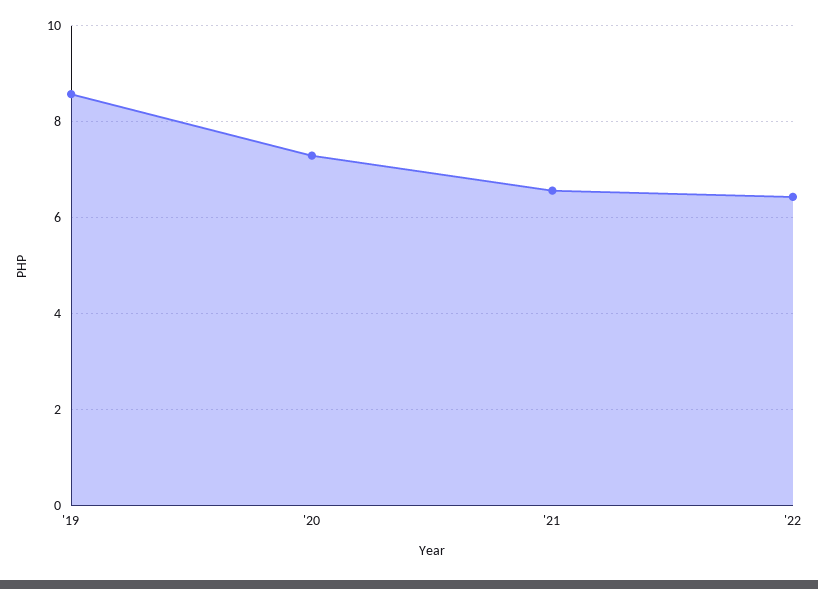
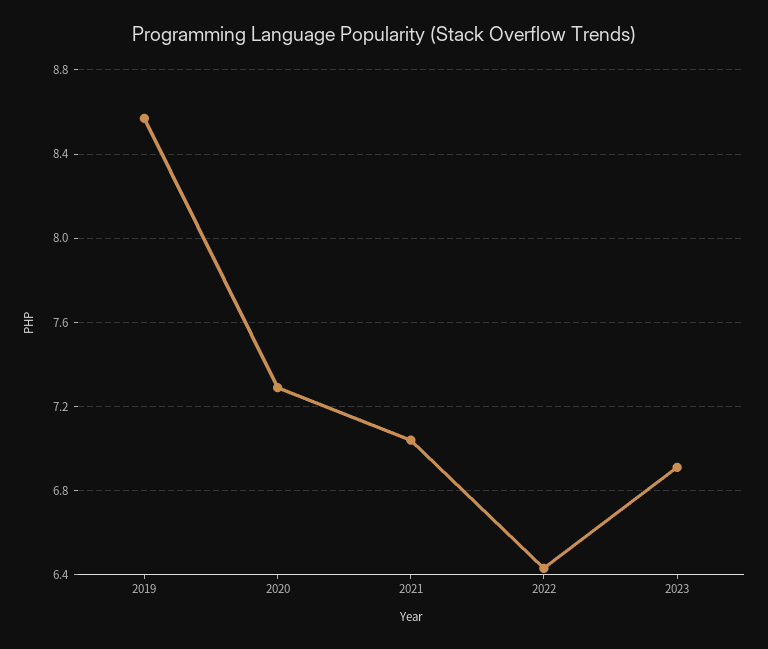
'21: 6.6 -> 7.05
2023: none -> 6.9

